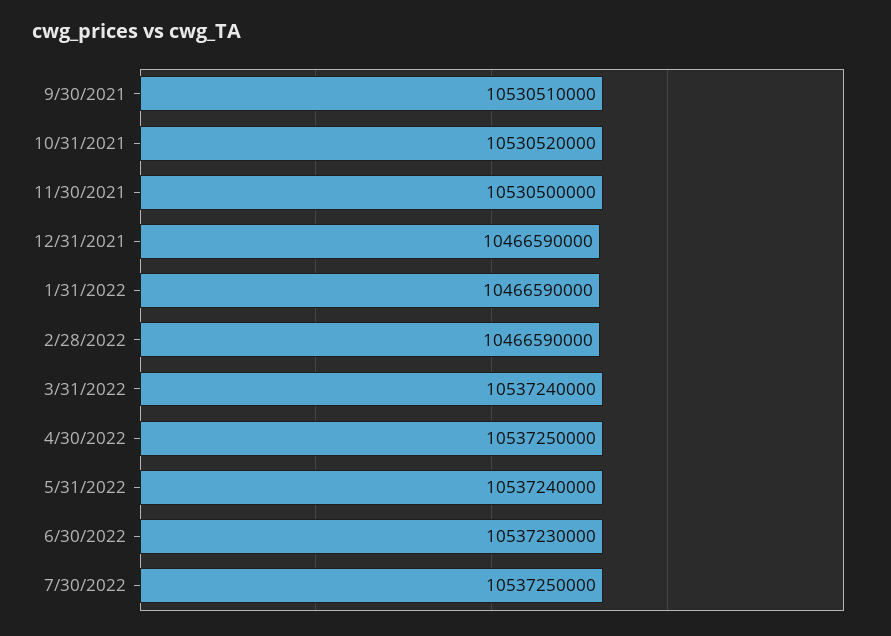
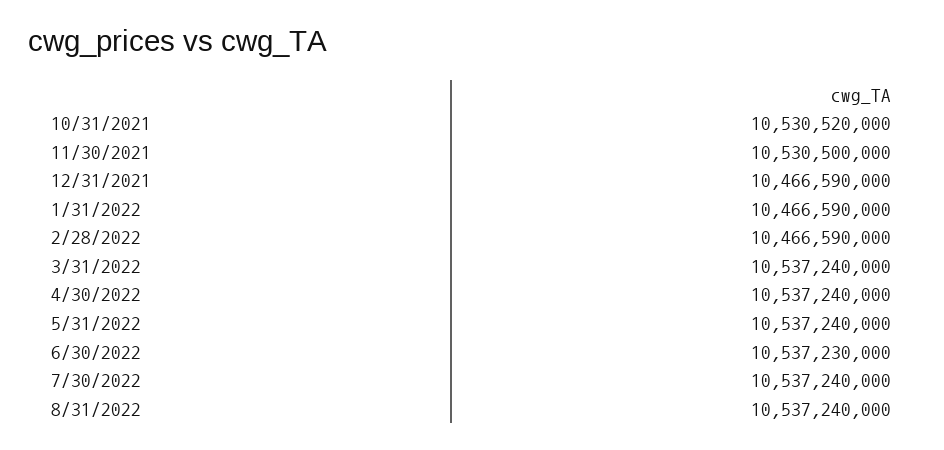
9/30/2021: 10530510000 -> none
4/30/2022: 10537250000 -> 10537240000
7/30/2022: 10537250000 -> 10537240000
8/31/2022: none -> 10537240000

